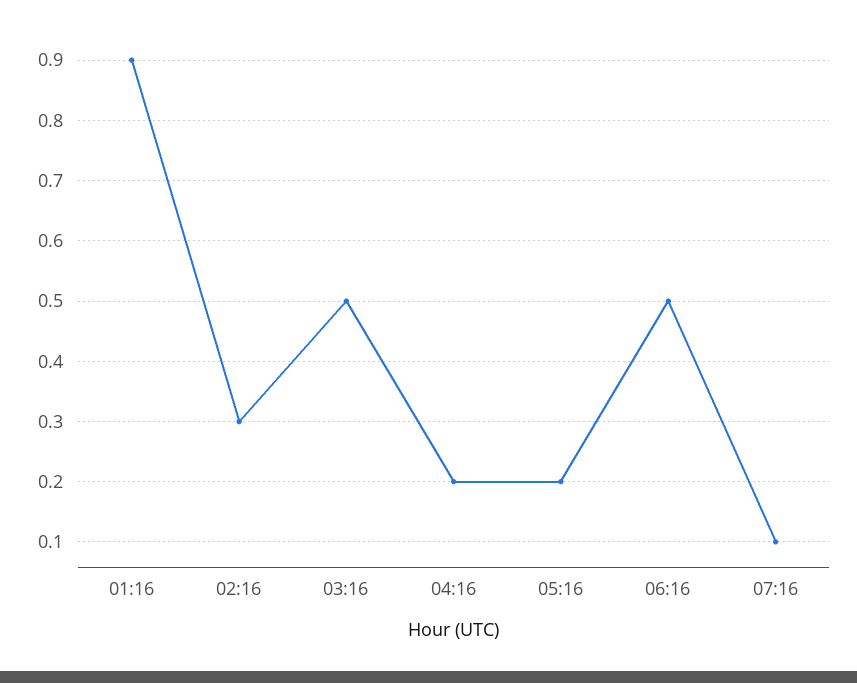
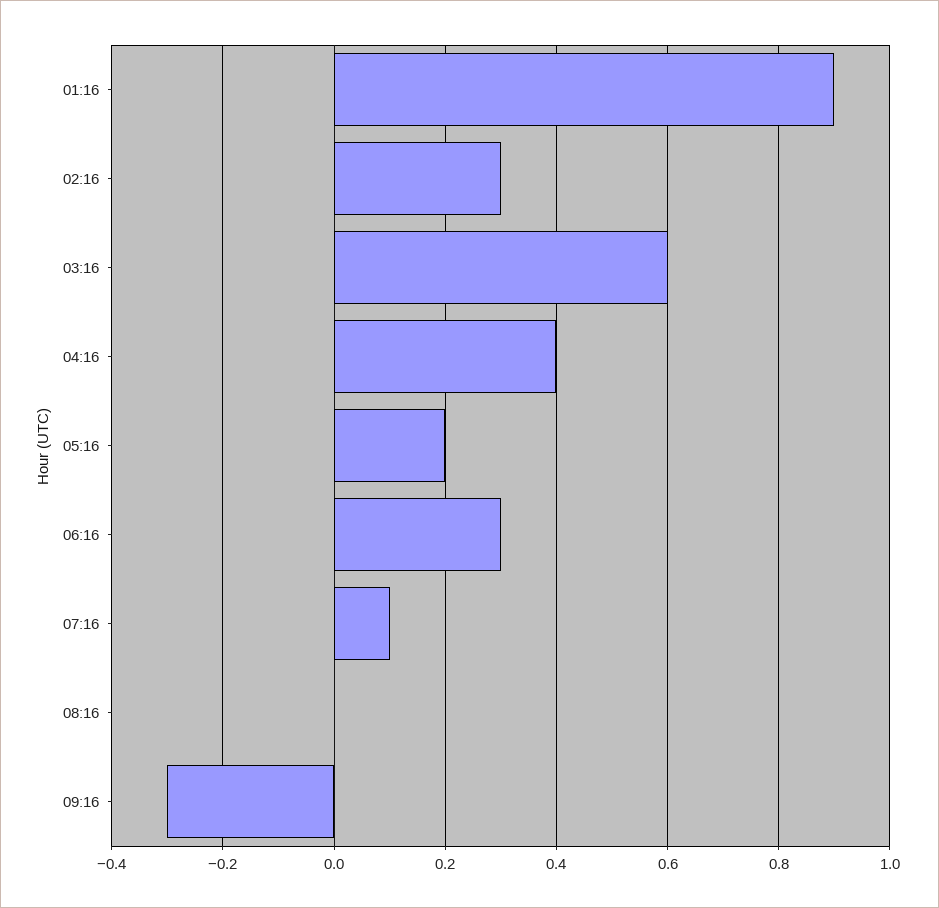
03:16: 0.5 -> 0.6
04:16: 0.2 -> 0.4
06:16: 0.5 -> 0.3
08:16: none -> 0
09:16: none -> -0.3

